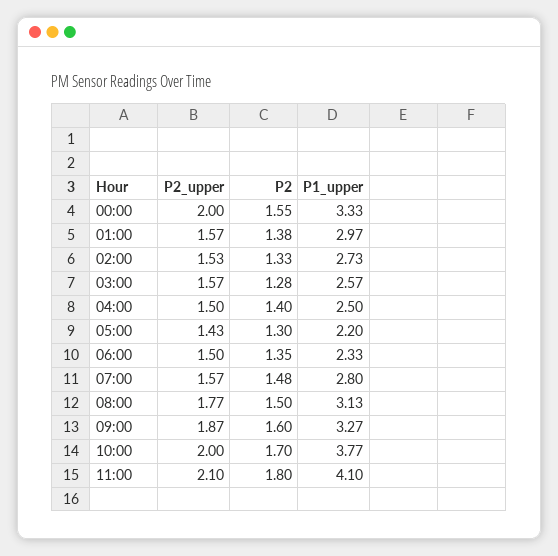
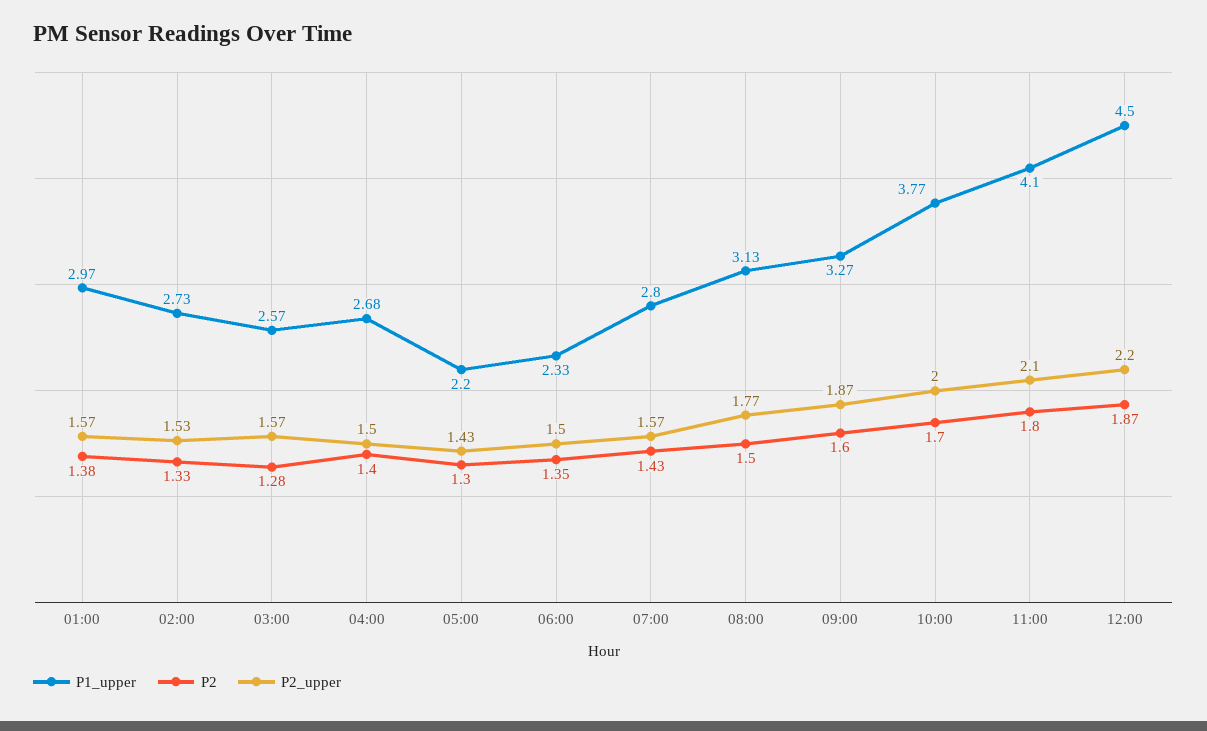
P2_upper, 00:00: 2 -> none
P2, 00:00: 1.55 -> none
P1_upper, 00:00: 3.33 -> none
P1_upper, 04:00: 2.5 -> 2.68
P2, 07:00: 1.48 -> 1.43
P1_upper, 12:00: none -> 4.5
P2, 12:00: none -> 1.87
P2_upper, 12:00: none -> 2.2

